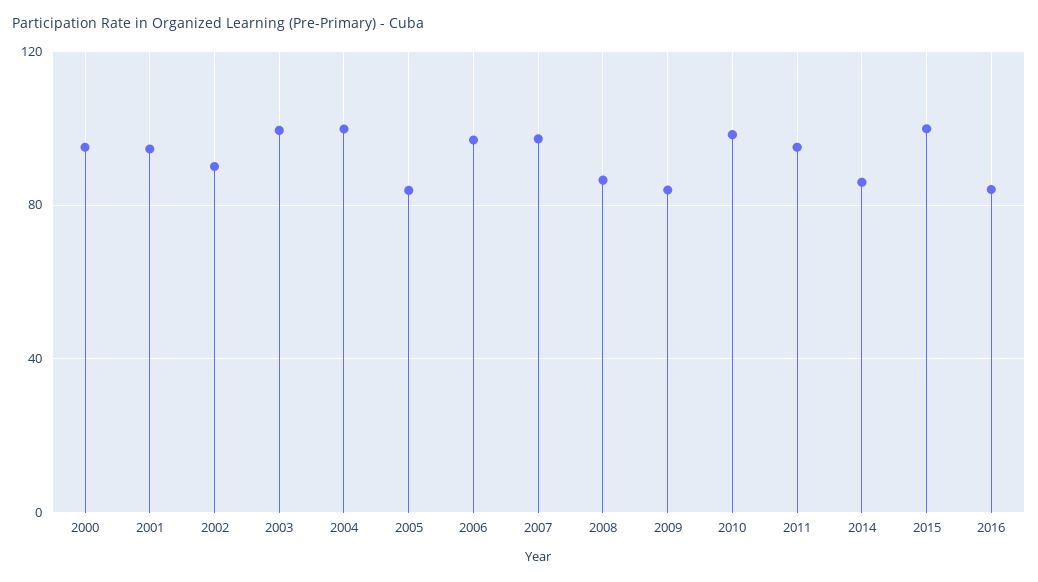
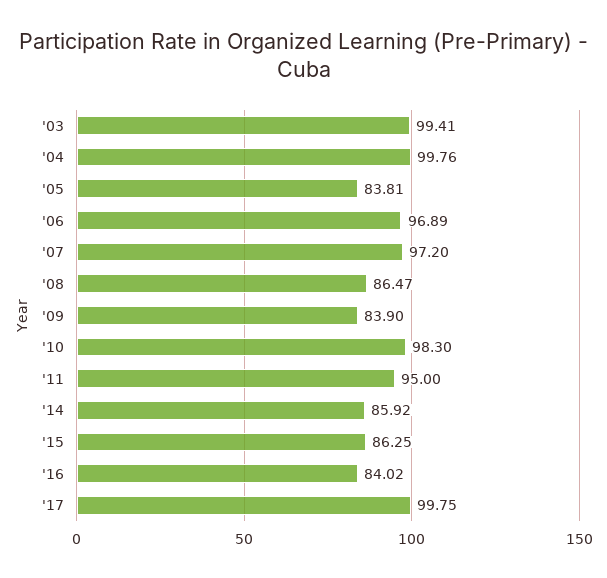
2000: 95 -> none
2001: 95 -> none
2002: 90 -> none
2015: 100 -> 86.25
'17: none -> 99.75

